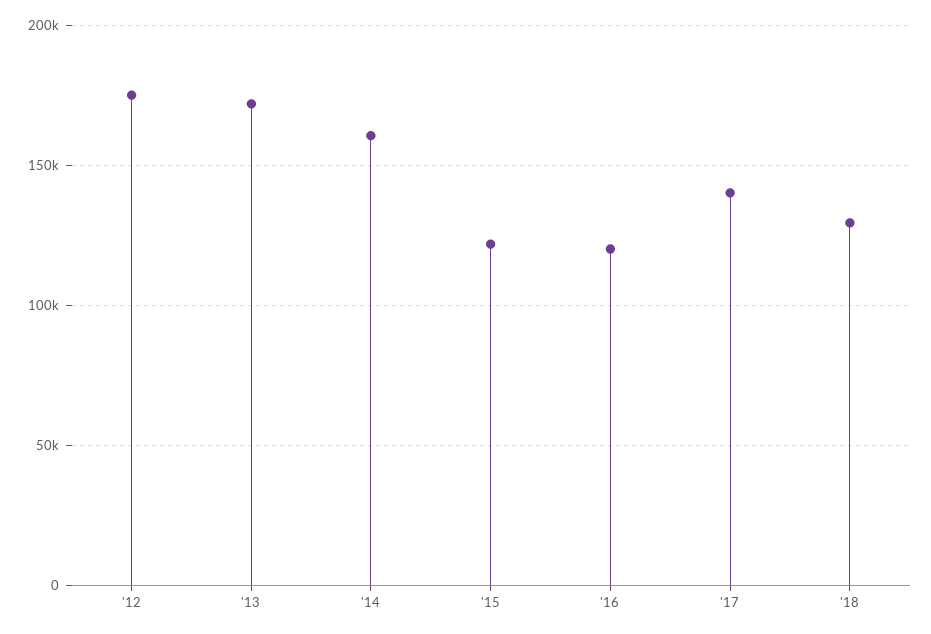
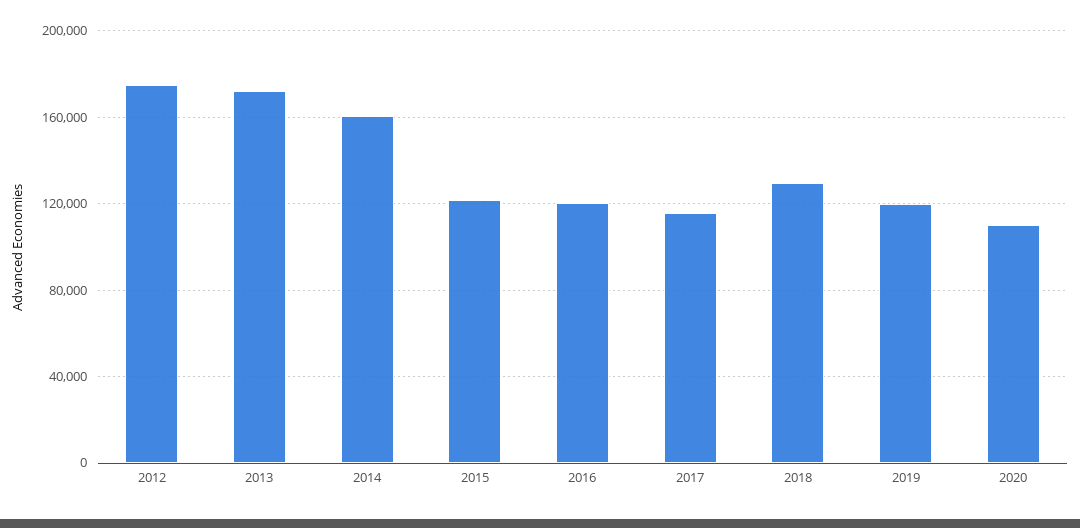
'17: 140000 -> 115000
2019: none -> 120000
2020: none -> 110000

